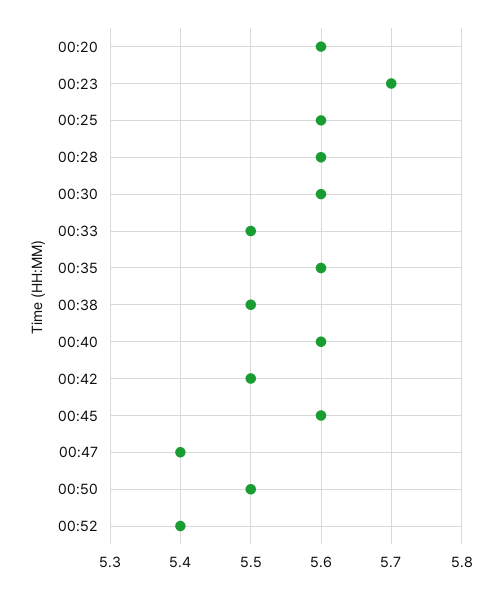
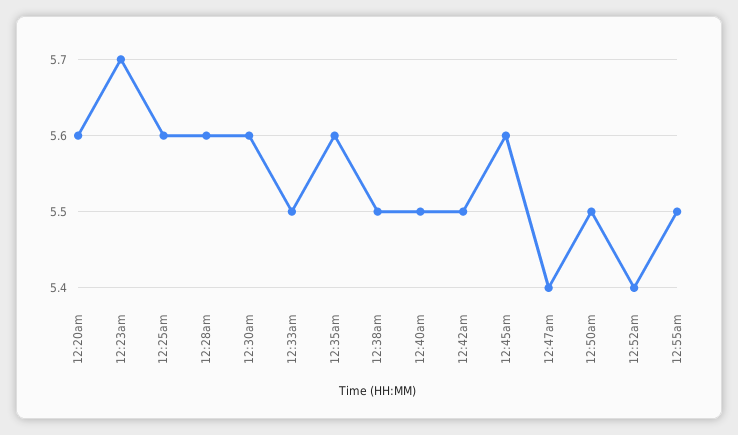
00:40: 5.6 -> 5.5
12:55am: none -> 5.5

